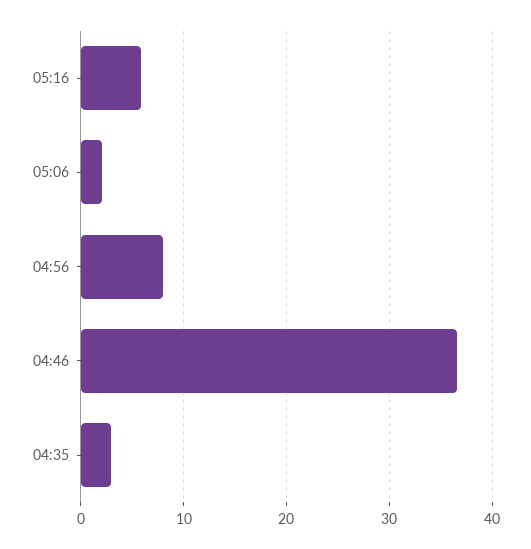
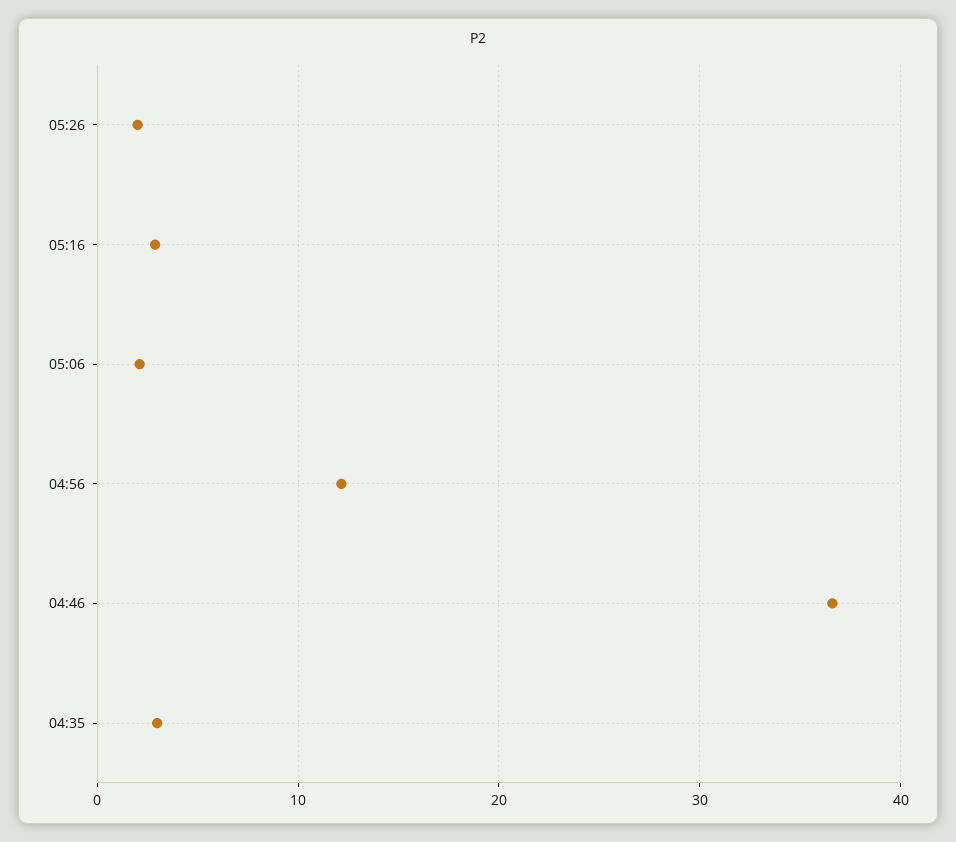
05:16: 6 -> 3
04:56: 8 -> 12
05:26: none -> 2

